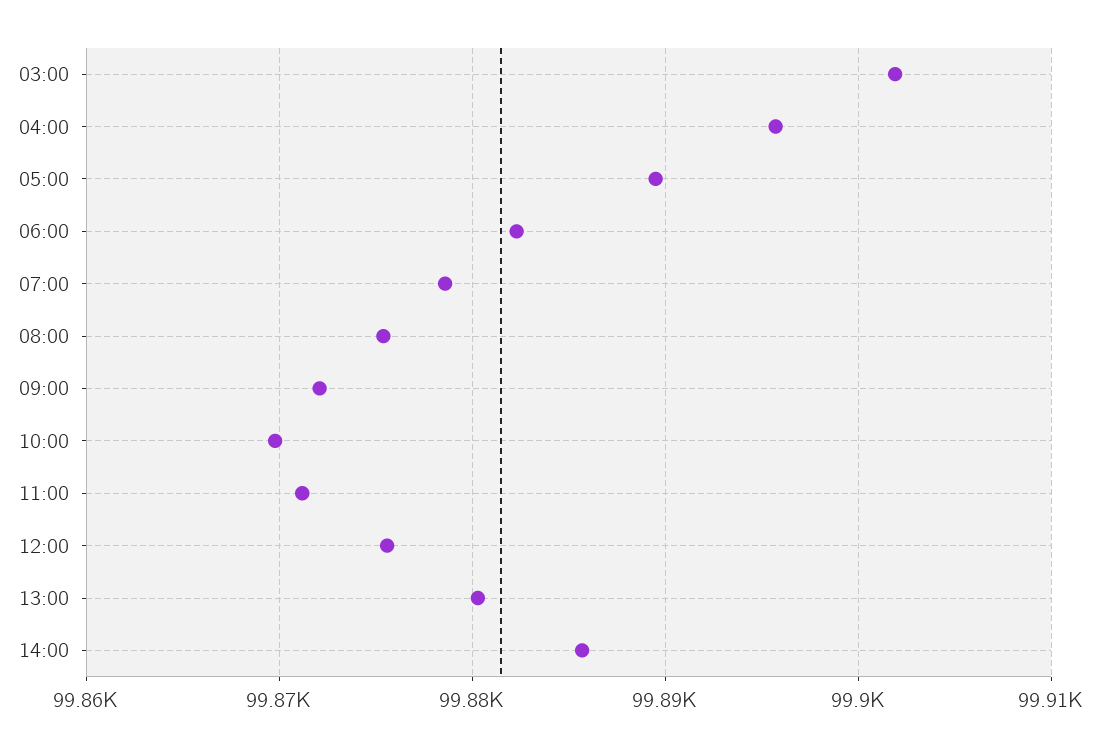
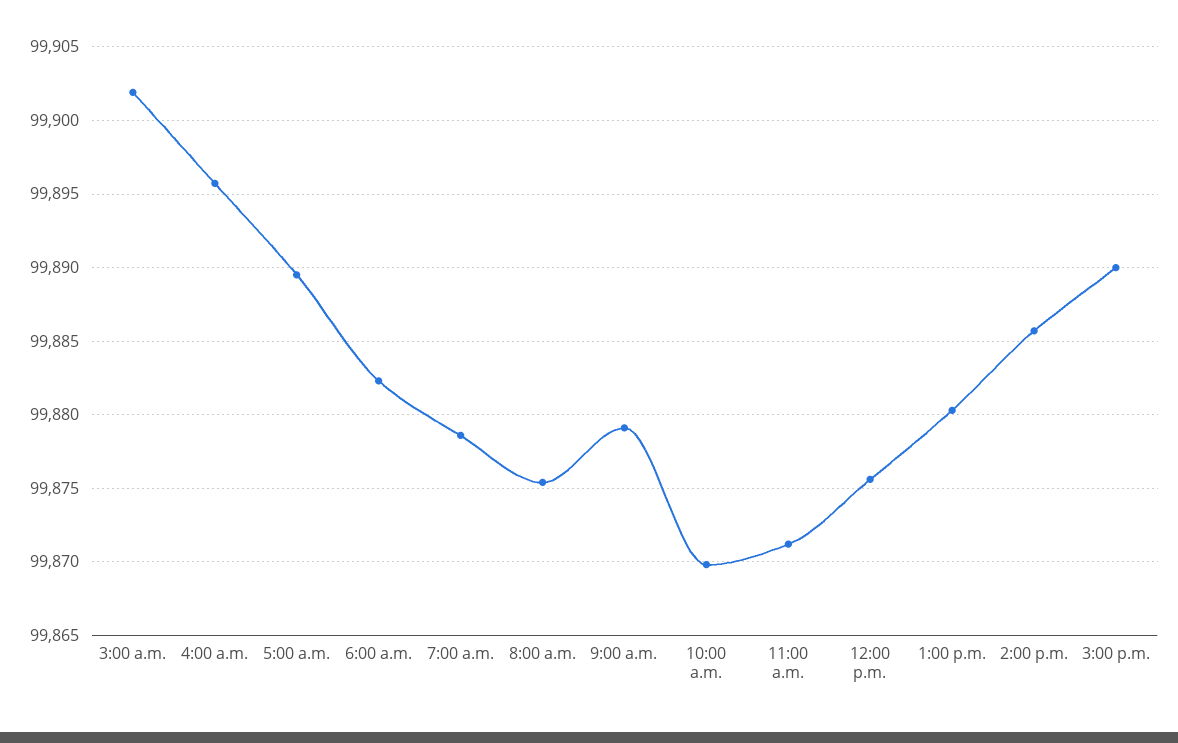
09:00: 99872 -> 99879
3:00 p.m.: none -> 99890

